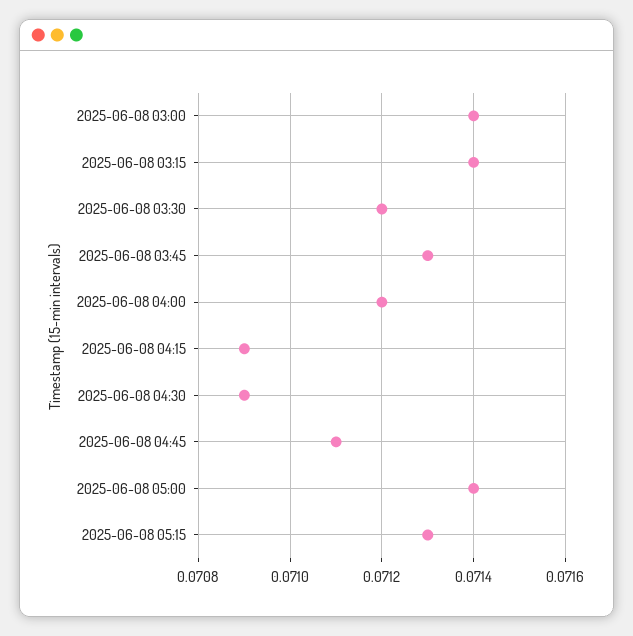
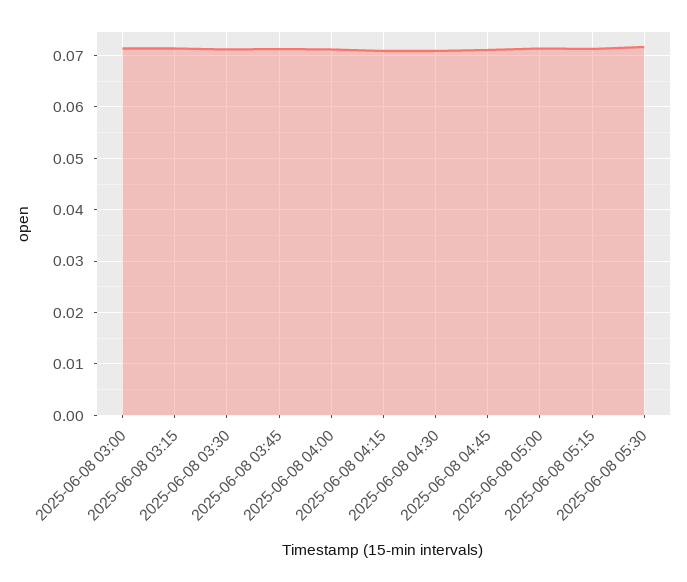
2025-06-08 05:30: none -> 0.072

